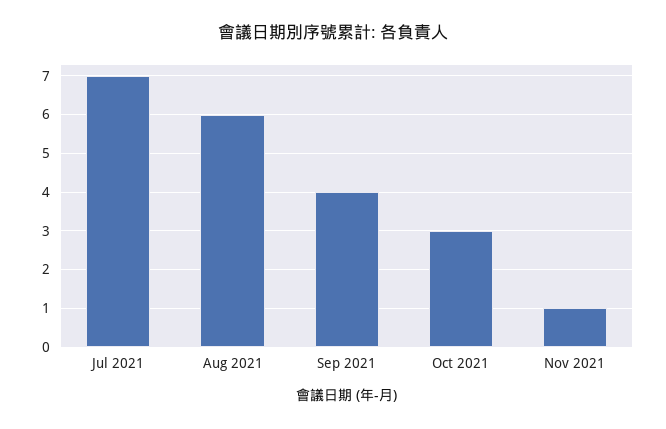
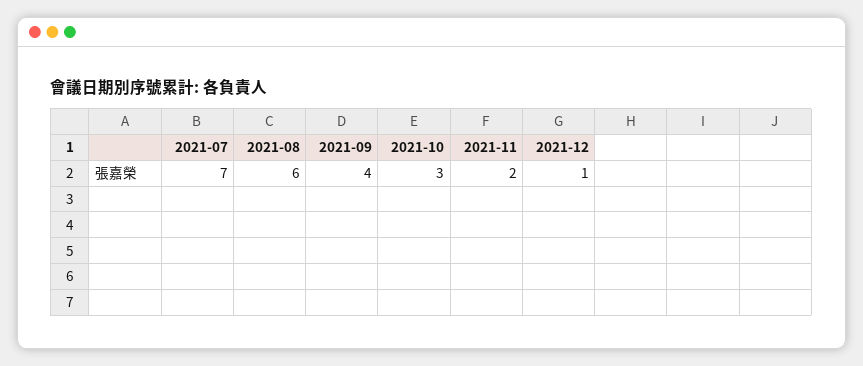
Nov 2021: 1 -> 2
2021-12: none -> 1

